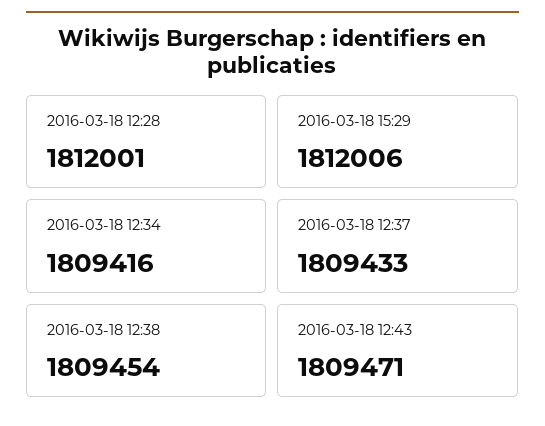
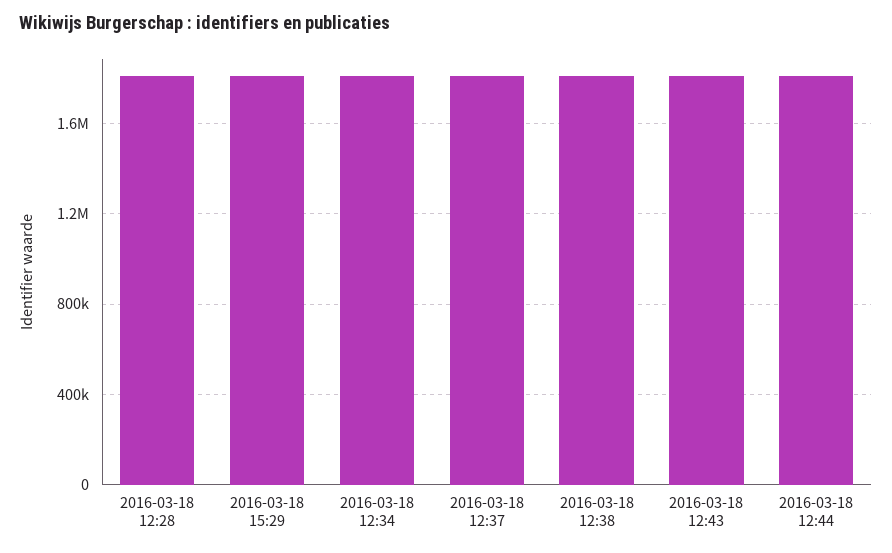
2016-03-18 12:44: none -> 1800000

